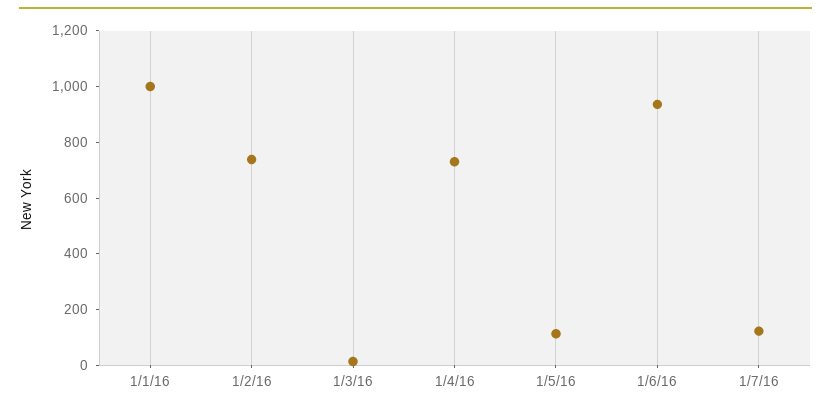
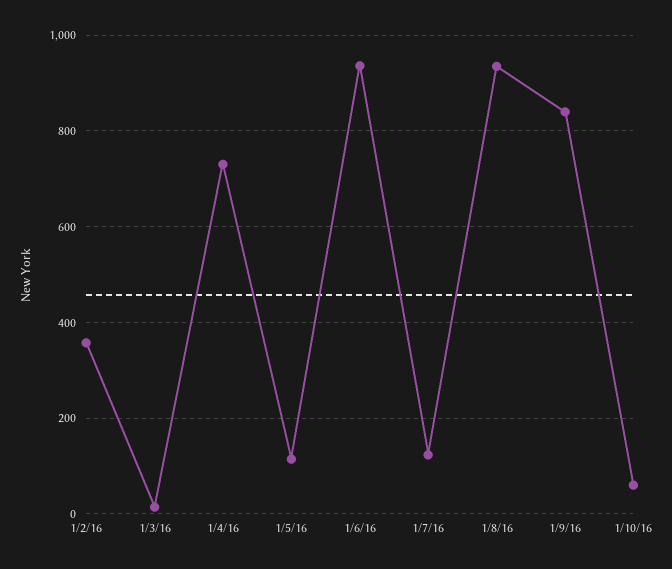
1/1/16: 1000 -> none
1/2/16: 750 -> 360
1/8/16: none -> 940
1/9/16: none -> 840
1/10/16: none -> 60

